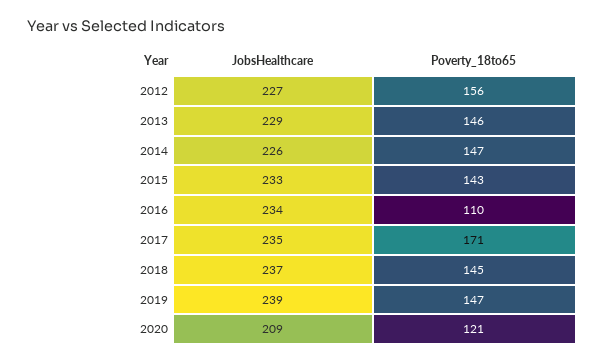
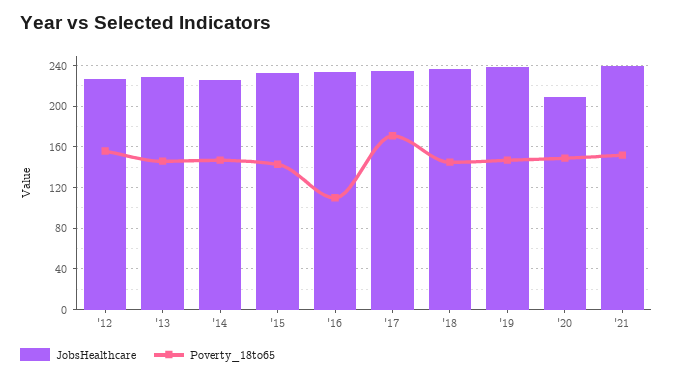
Poverty_18to65, 2020: 121 -> 150
JobsHealthcare, '21: none -> 240
Poverty_18to65, '21: none -> 150

